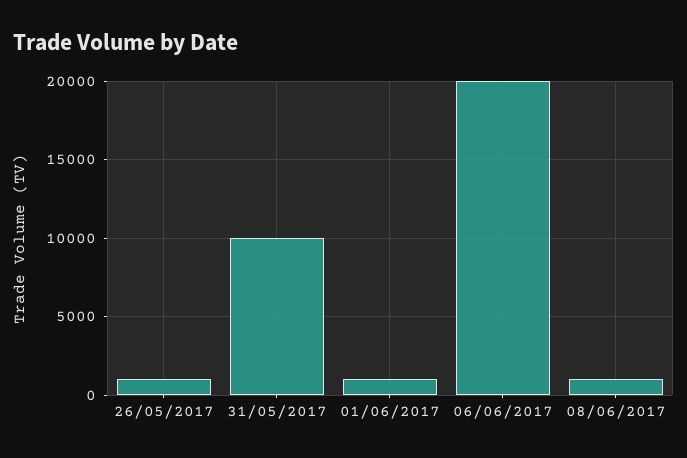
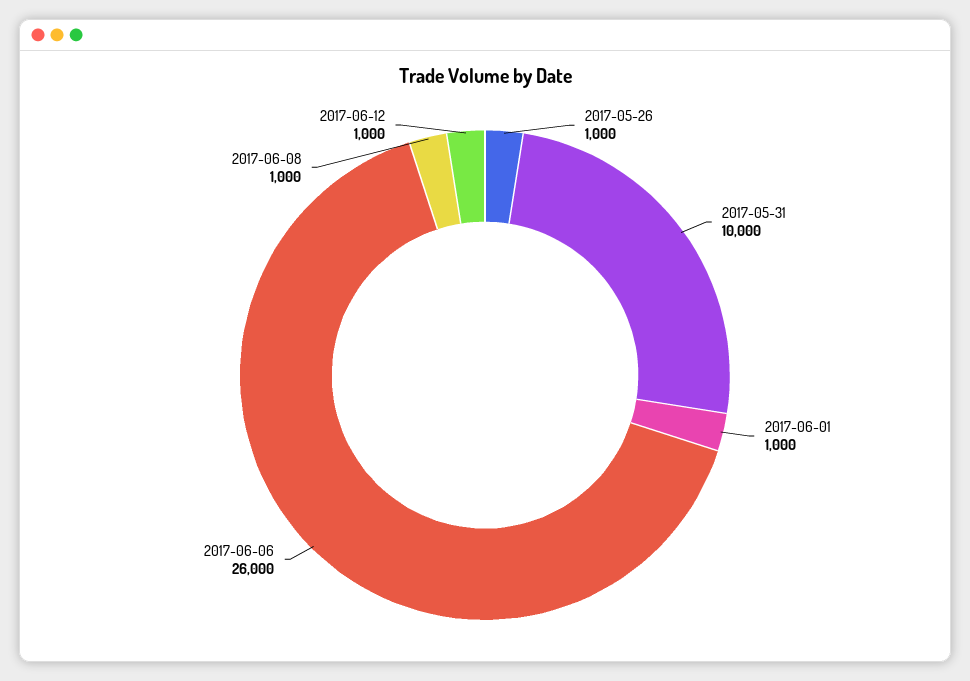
06/06/2017: 20000 -> 26000
2017-06-12: none -> 1000

